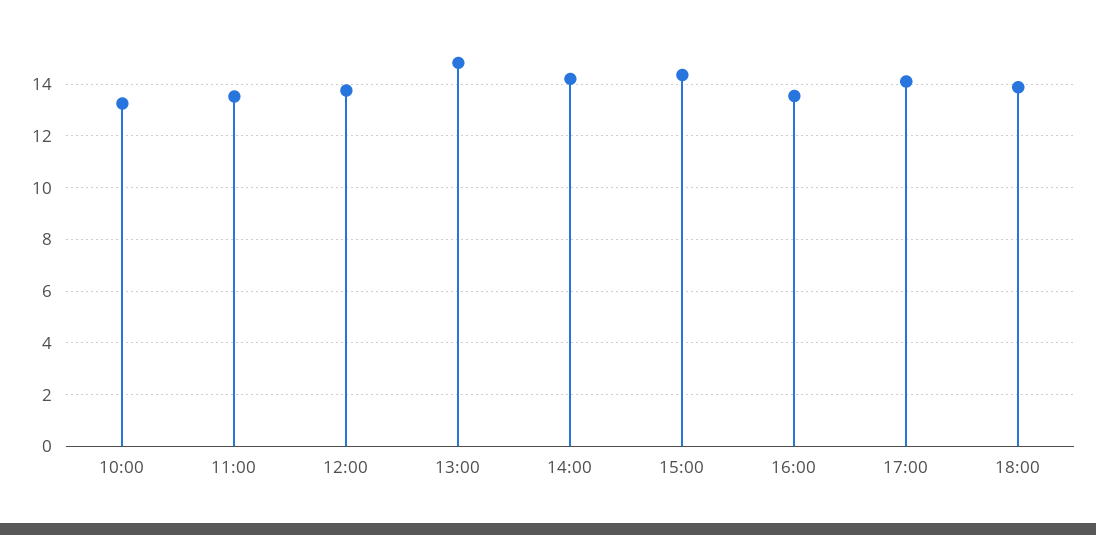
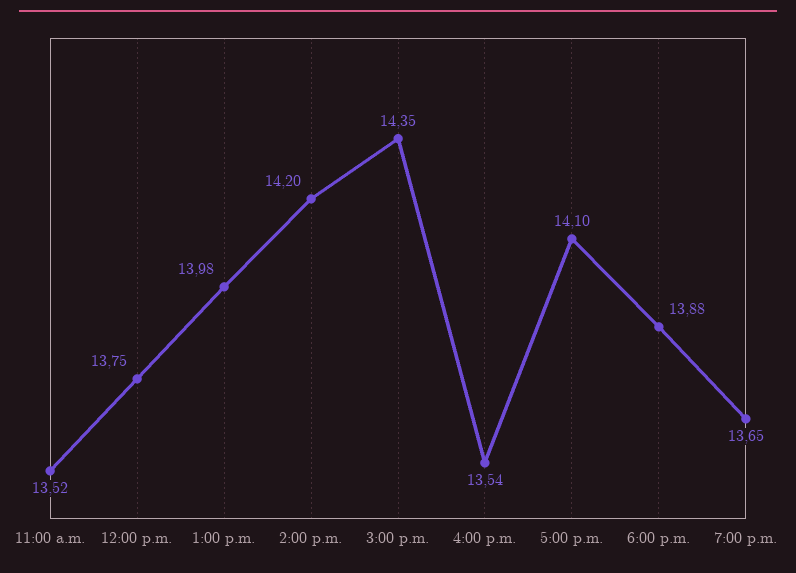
10:00: 13.25 -> none
13:00: 14.75 -> 13.98
7:00 p.m.: none -> 13.65

